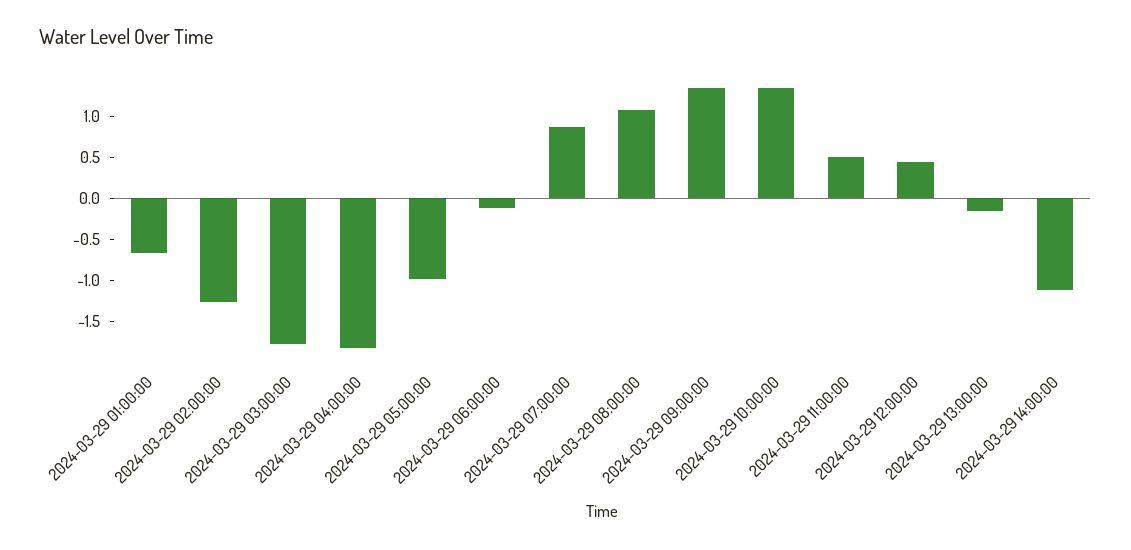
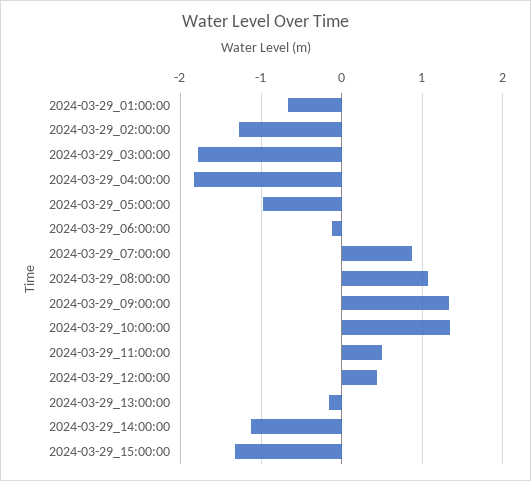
2024-03-29_15:00:00: none -> -1.3

